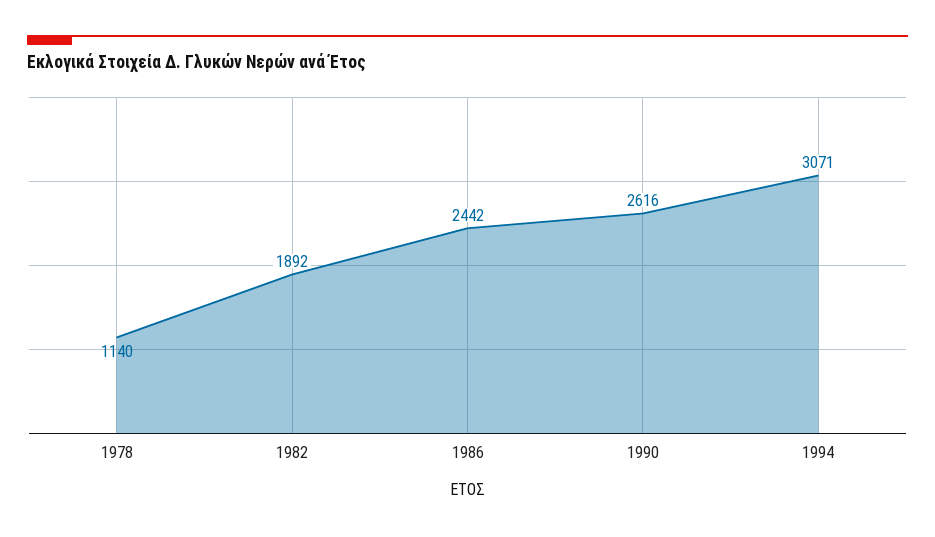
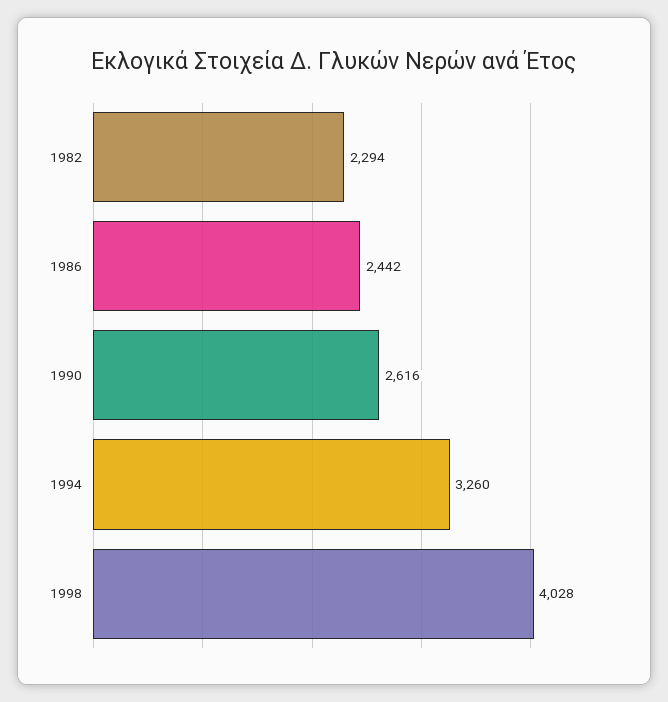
1978: 1140 -> none
1982: 1892 -> 2294
1994: 3071 -> 3260
1998: none -> 4028

